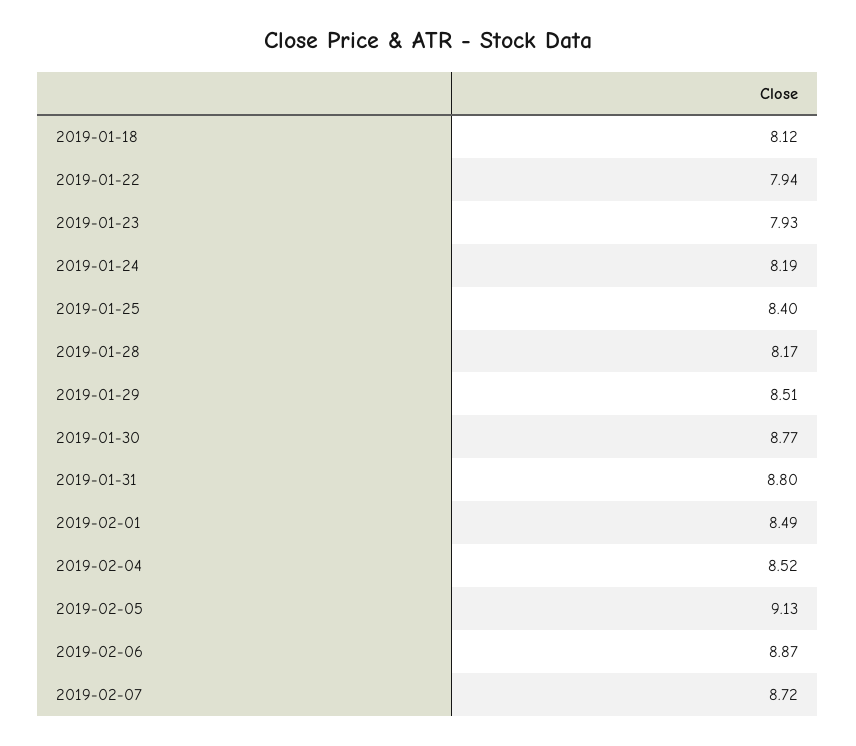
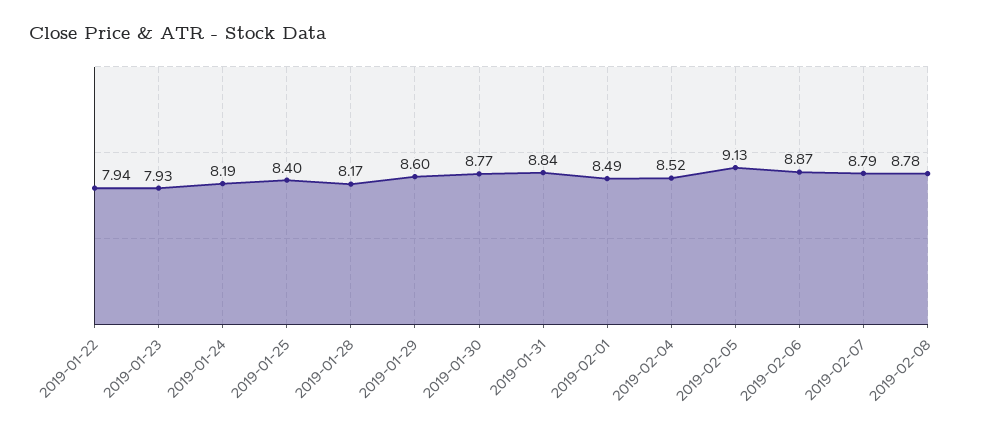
2019-01-18: 8.12 -> none
2019-01-29: 8.51 -> 8.6
2019-01-31: 8.8 -> 8.84
2019-02-07: 8.72 -> 8.79
2019-02-08: none -> 8.78

